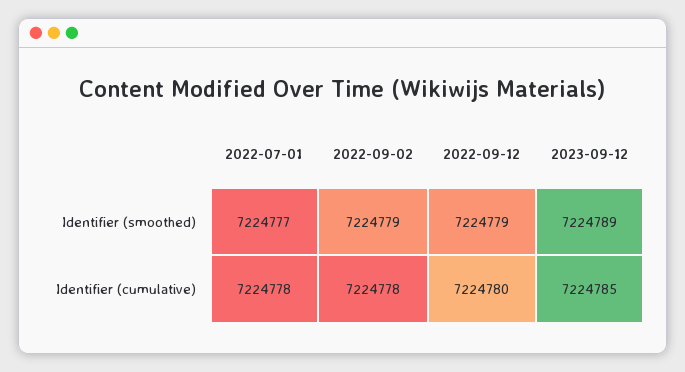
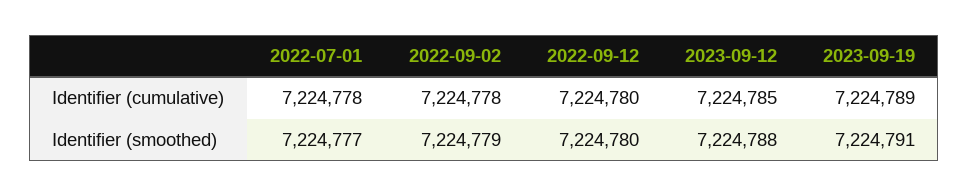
2022-09-12, Identifier (smoothed): 7224779 -> 7224780
2023-09-12, Identifier (smoothed): 7224789 -> 7224788
2023-09-19, Identifier (cumulative): none -> 7224789
2023-09-19, Identifier (smoothed): none -> 7224791

